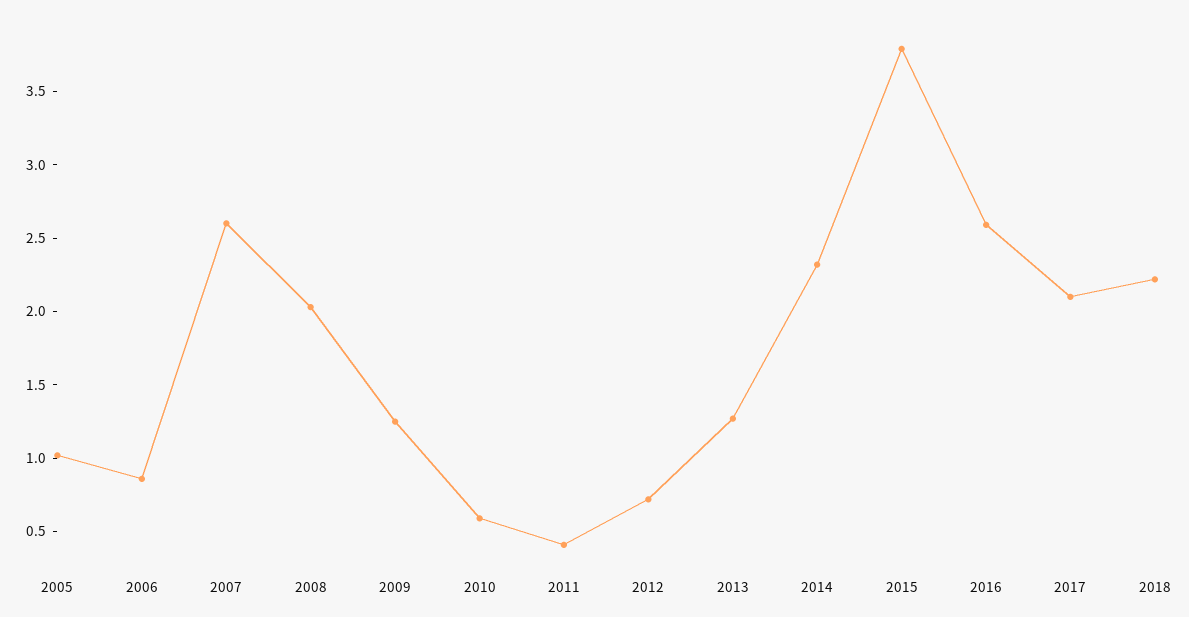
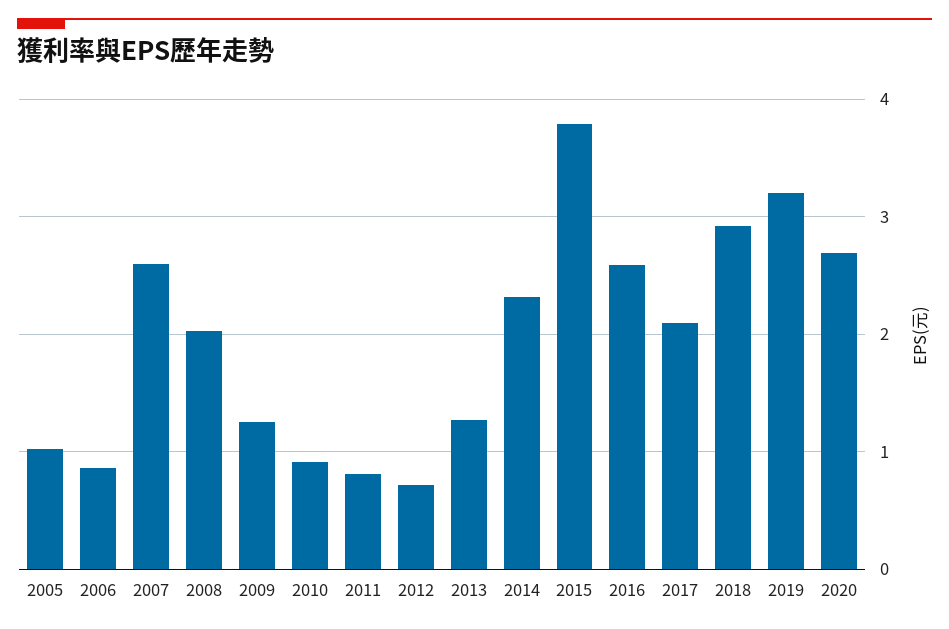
2010: 0.6 -> 0.9
2011: 0.4 -> 0.8
2018: 2.2 -> 2.9
2019: none -> 3.2
2020: none -> 2.7

